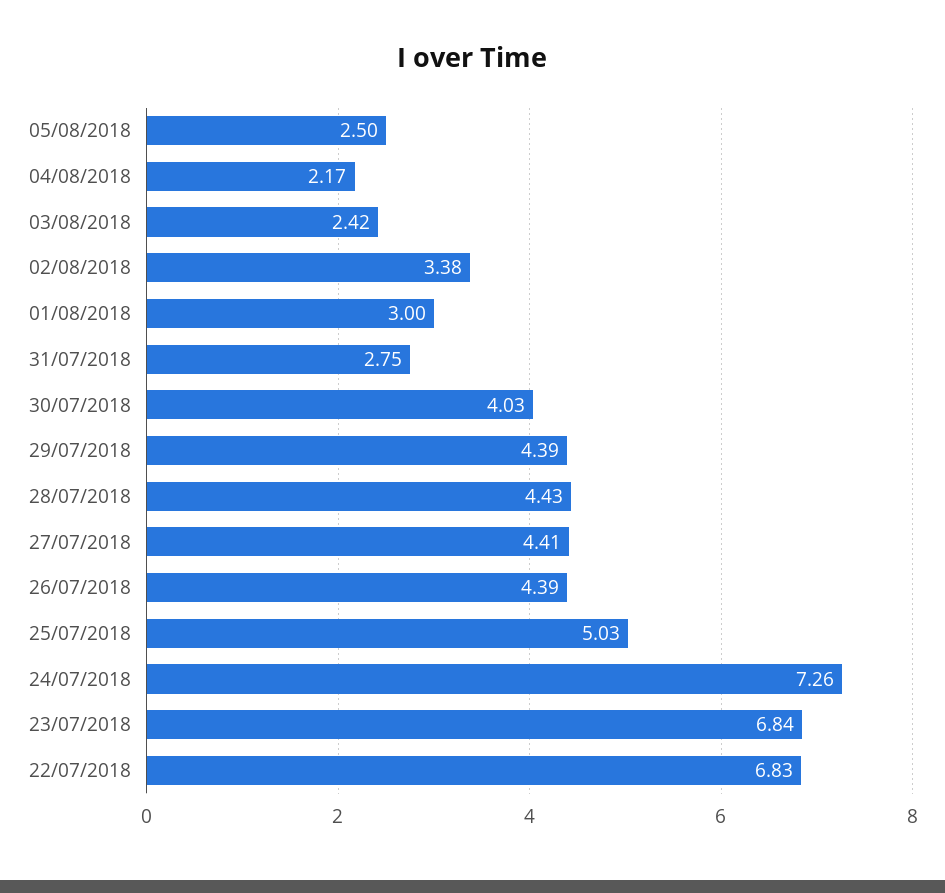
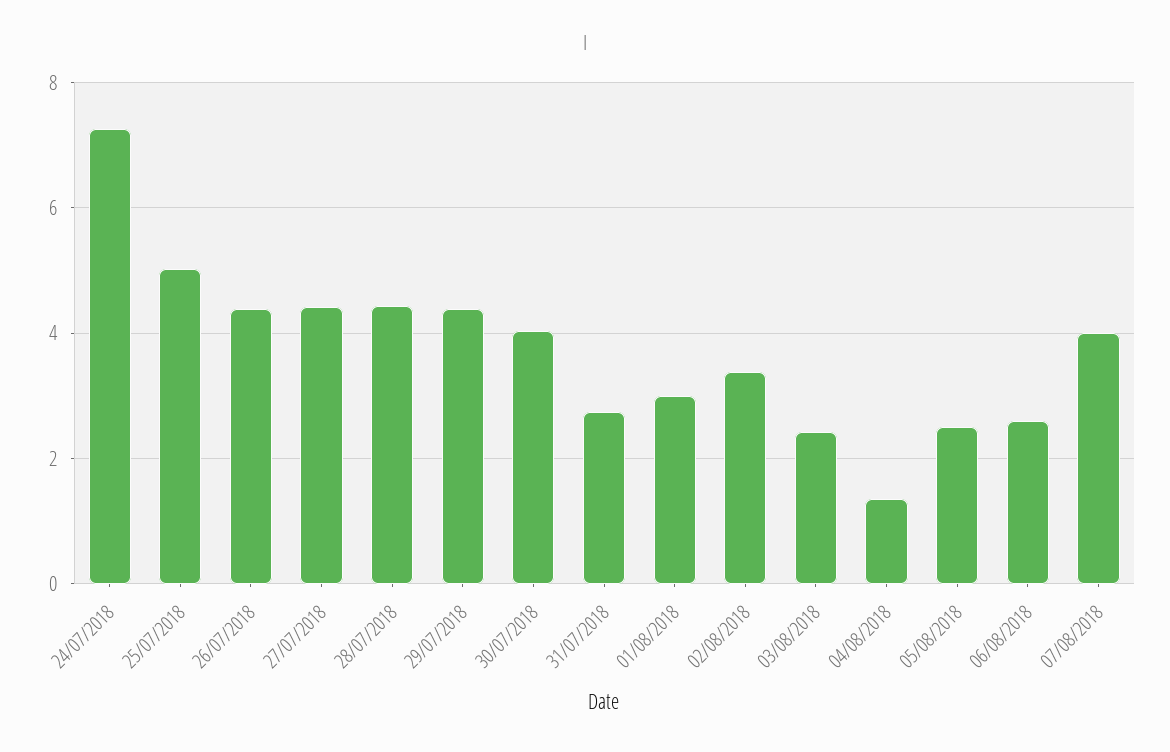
04/08/2018: 2.17 -> 1.4
23/07/2018: 6.84 -> none
22/07/2018: 6.83 -> none
06/08/2018: none -> 2.6
07/08/2018: none -> 4

